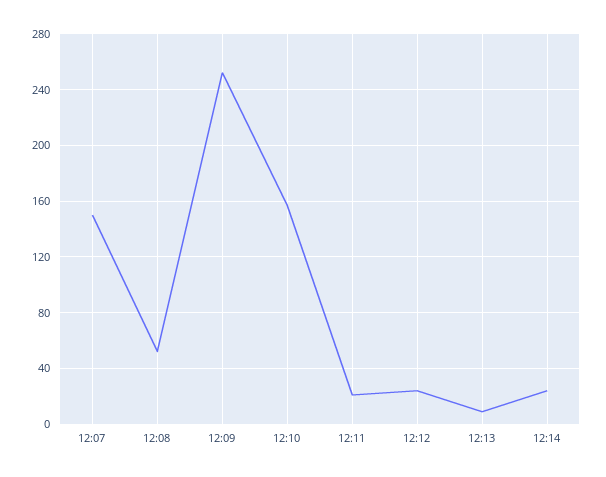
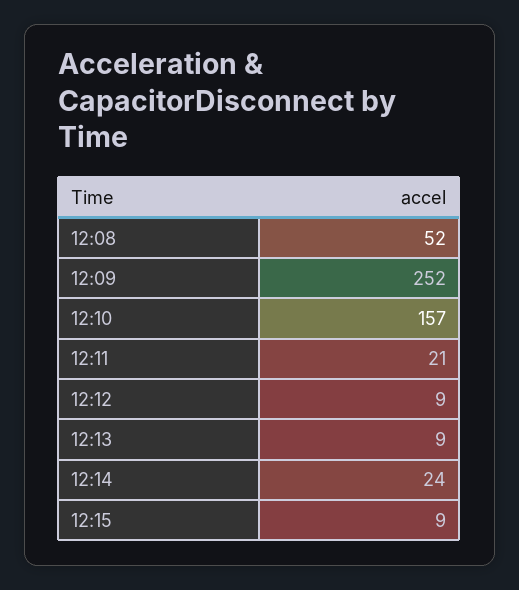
12:07: 150 -> none
12:12: 25 -> 9
12:15: none -> 9

